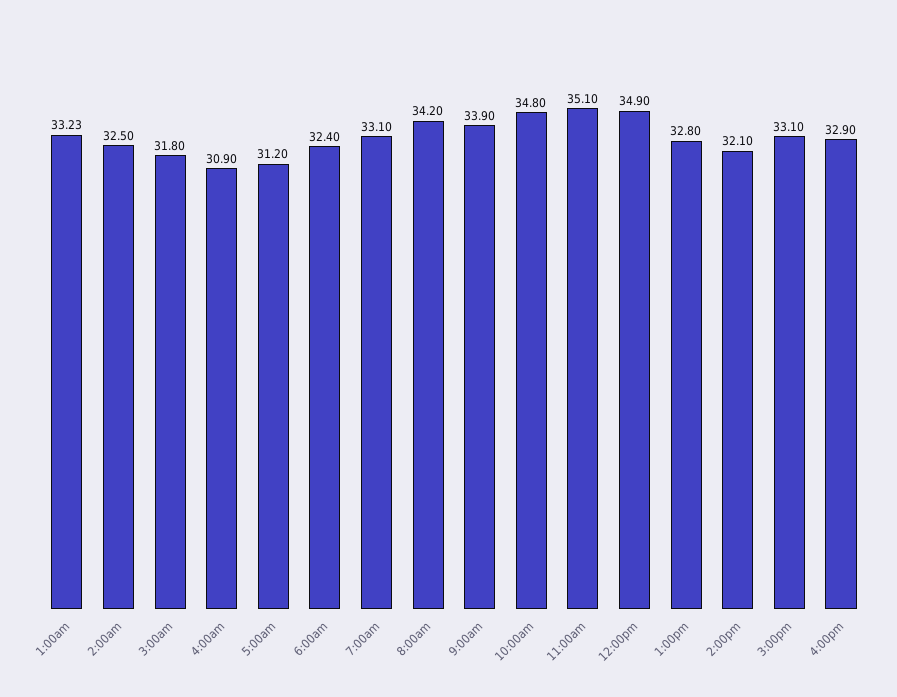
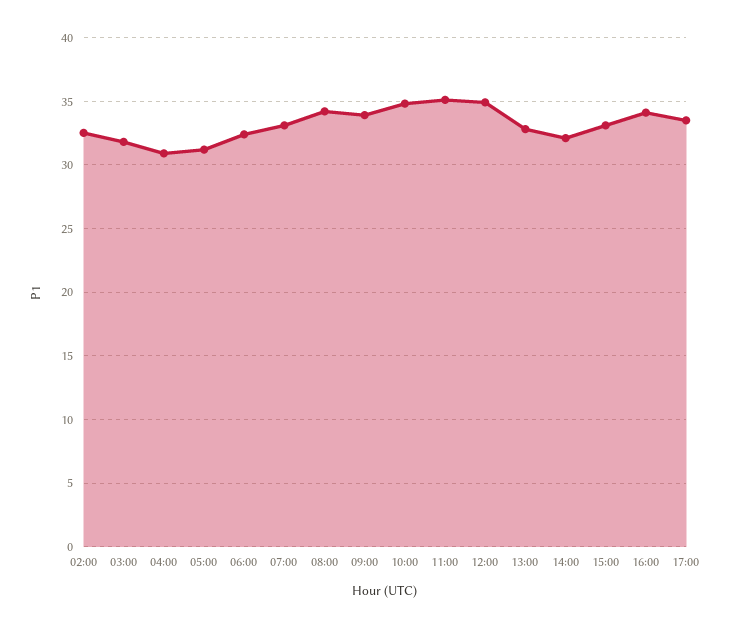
1:00am: 33.23 -> none
4:00pm: 32.9 -> 34
17:00: none -> 33.5

